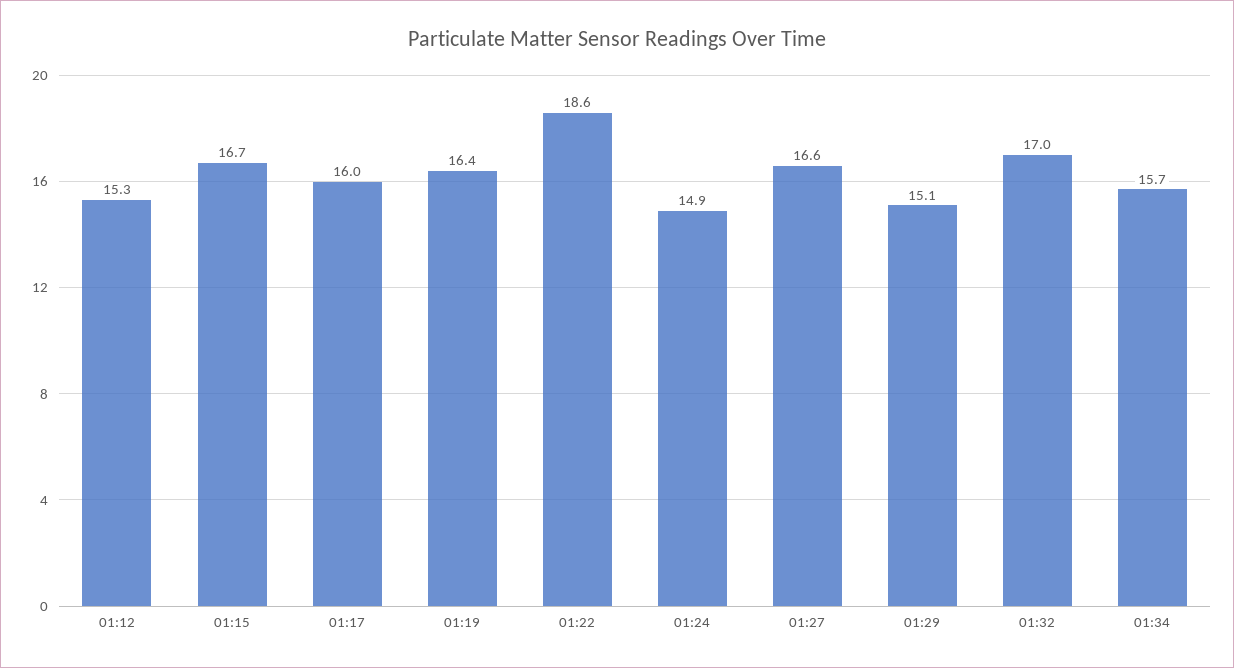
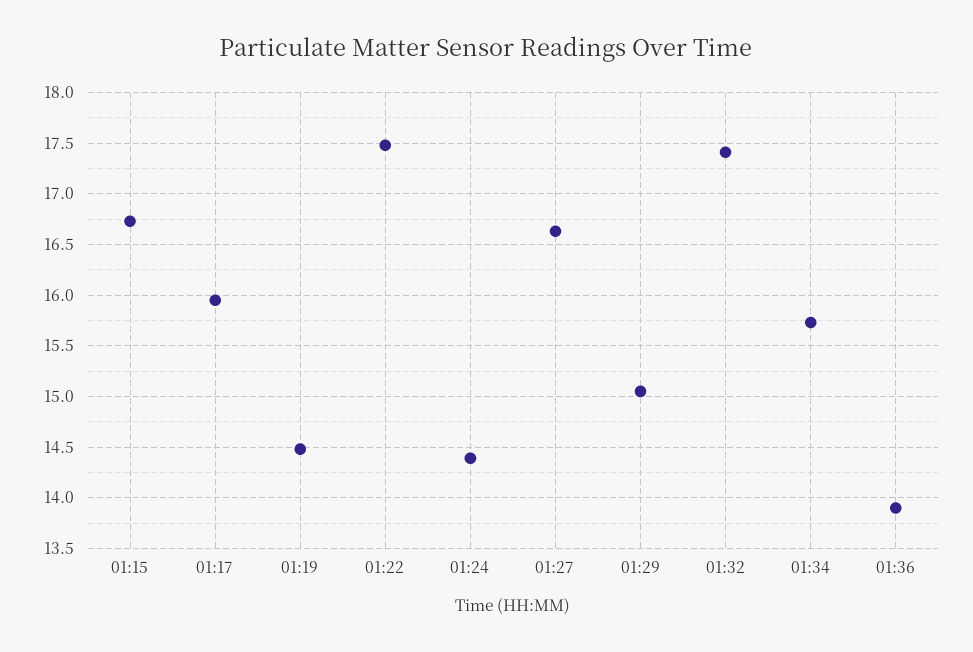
01:12: 15.3 -> none
01:19: 16.4 -> 14.5
01:22: 18.6 -> 17.5
01:24: 14.9 -> 14.4
01:32: 17 -> 17.4
01:36: none -> 13.9

